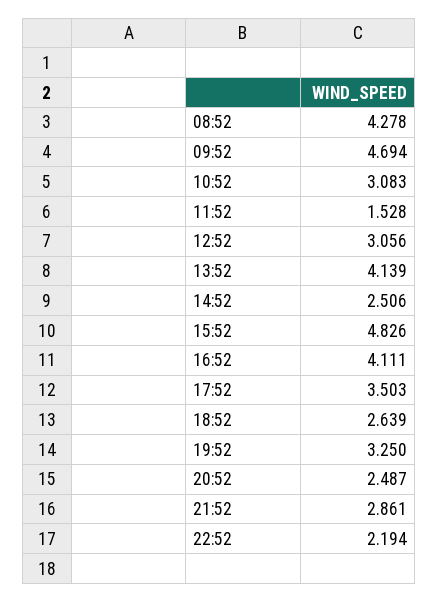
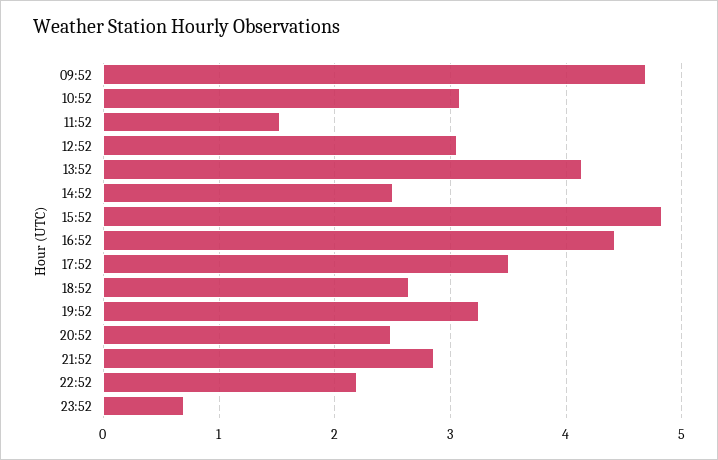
08:52: 4.278 -> none
16:52: 4.111 -> 4.4
23:52: none -> 0.7

